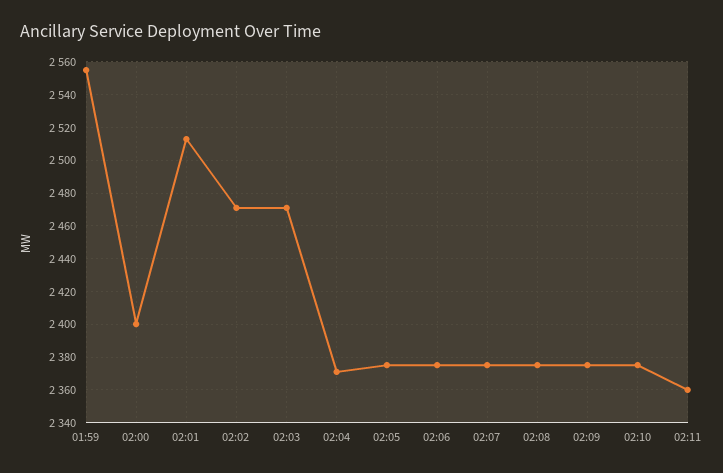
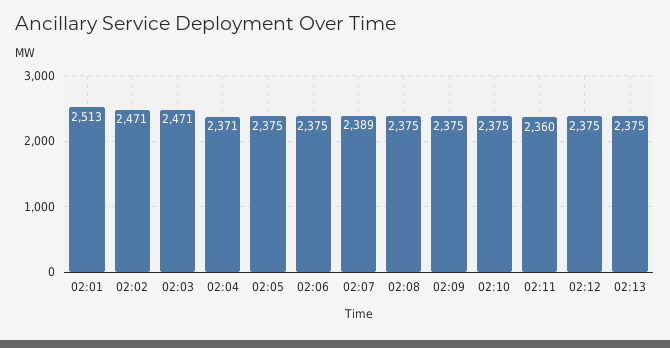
01:59: 2555 -> none
02:00: 2400 -> none
02:07: 2375 -> 2389
02:12: none -> 2375
02:13: none -> 2375

